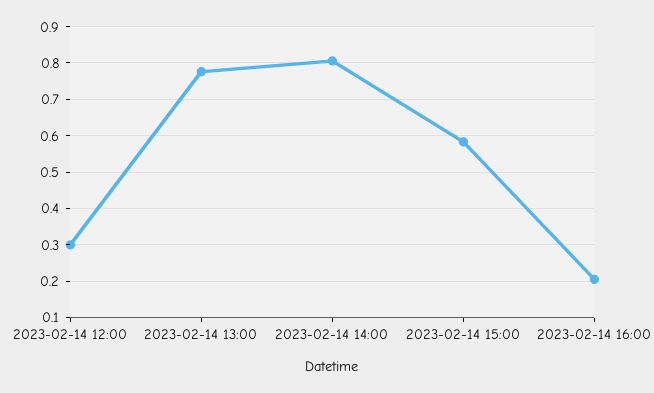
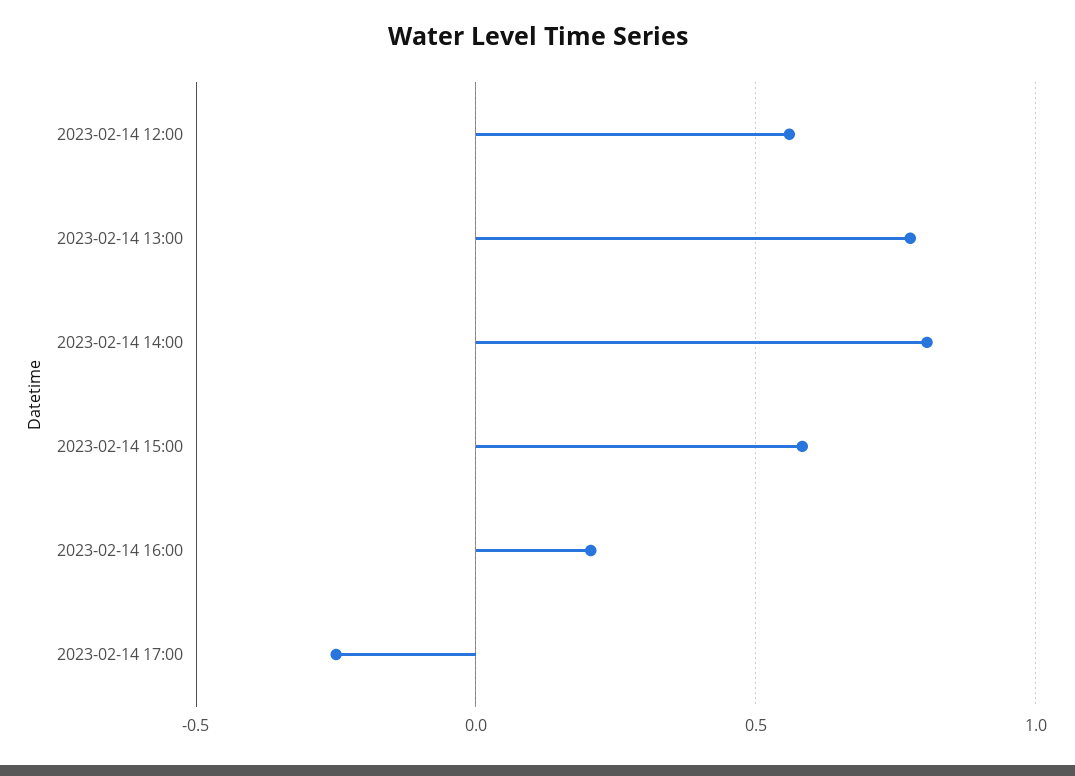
2023-02-14 12:00: 0.3 -> 0.55
2023-02-14 17:00: none -> -0.25

